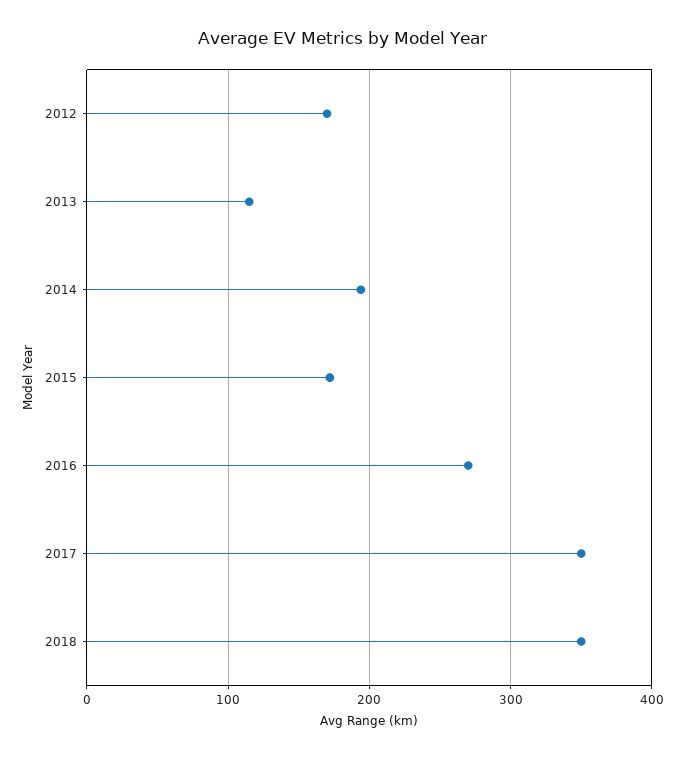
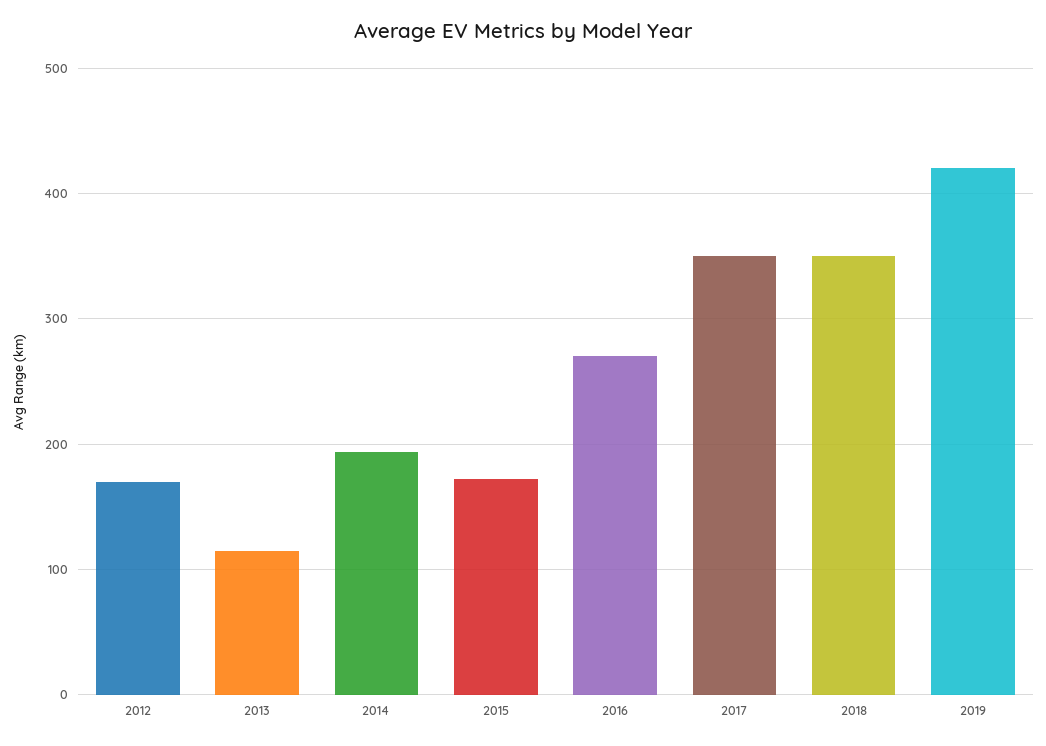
2019: none -> 420

